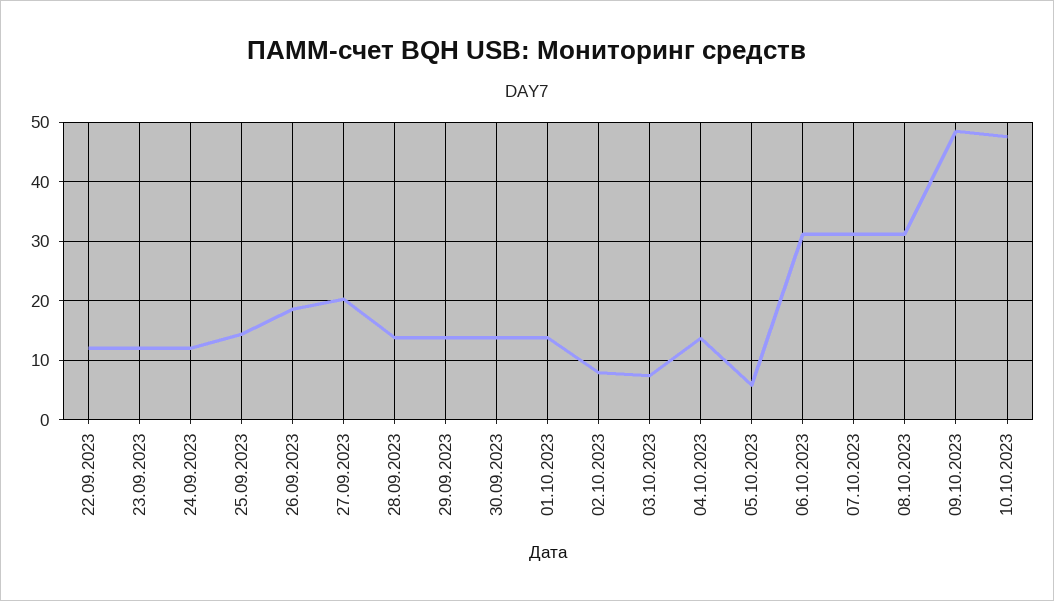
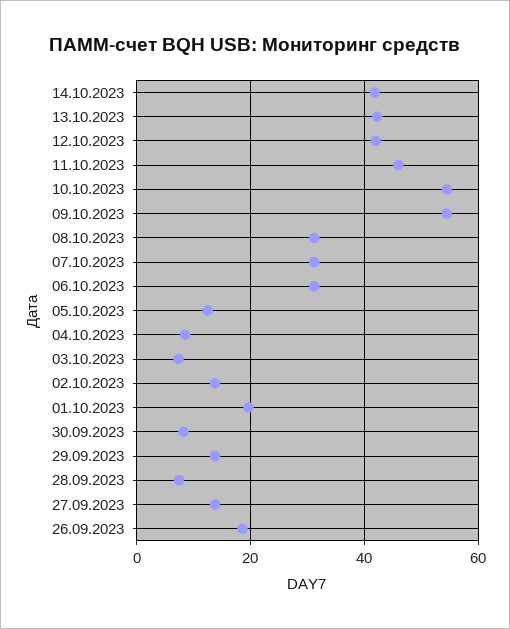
22.09.2023: 12 -> none
23.09.2023: 12 -> none
24.09.2023: 12 -> none
25.09.2023: 14 -> none
27.09.2023: 20 -> 14
28.09.2023: 14 -> 8
30.09.2023: 14 -> 8
01.10.2023: 14 -> 20
02.10.2023: 8 -> 14
04.10.2023: 14 -> 8
05.10.2023: 6 -> 12
09.10.2023: 48 -> 54
10.10.2023: 48 -> 54
14.10.2023: none -> 42
13.10.2023: none -> 42
12.10.2023: none -> 42
11.10.2023: none -> 46

